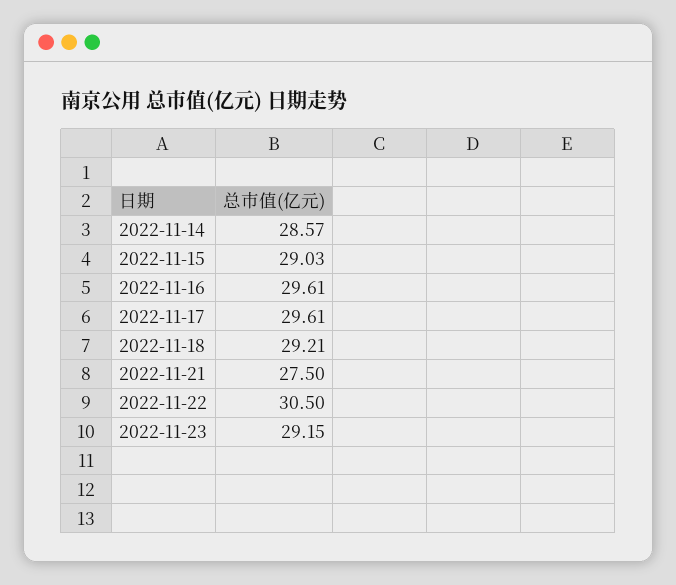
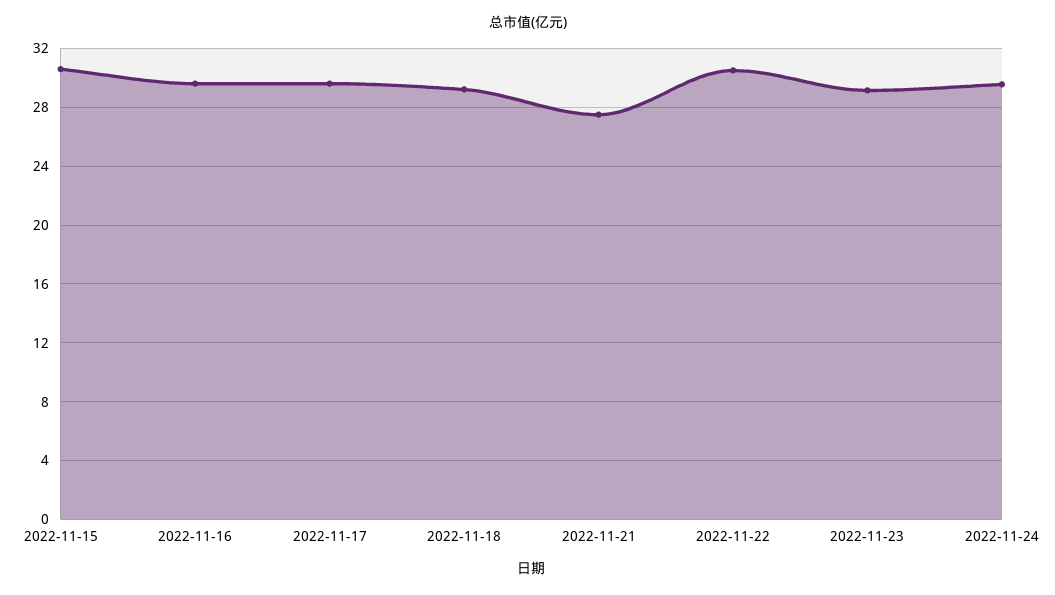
2022-11-14: 28.57 -> none
2022-11-15: 29.03 -> 30.5
2022-11-24: none -> 29.5

